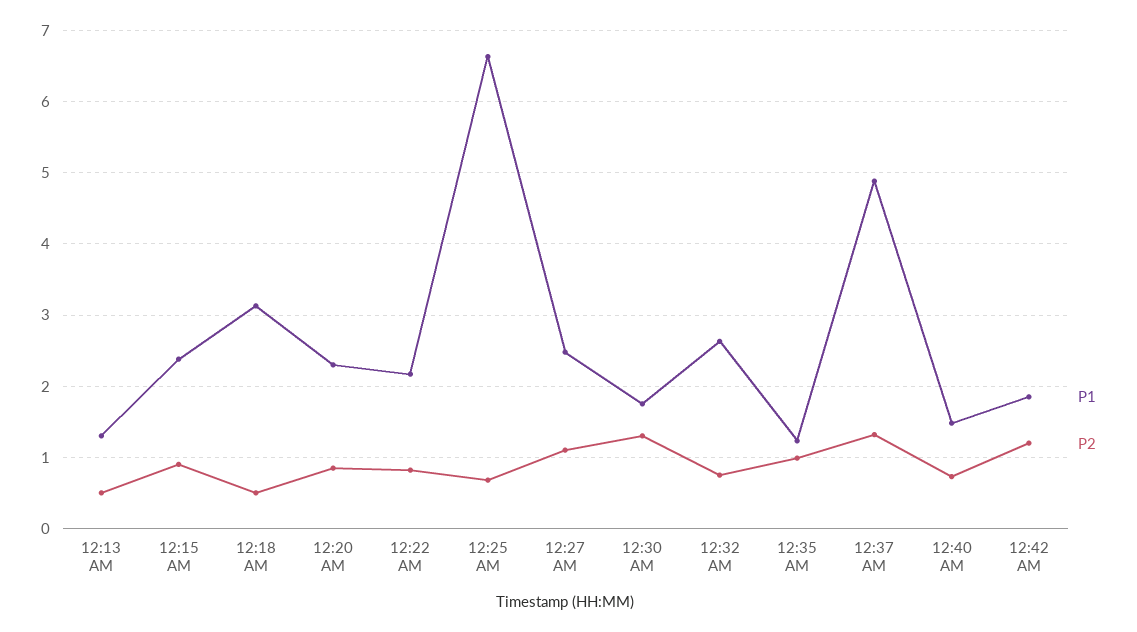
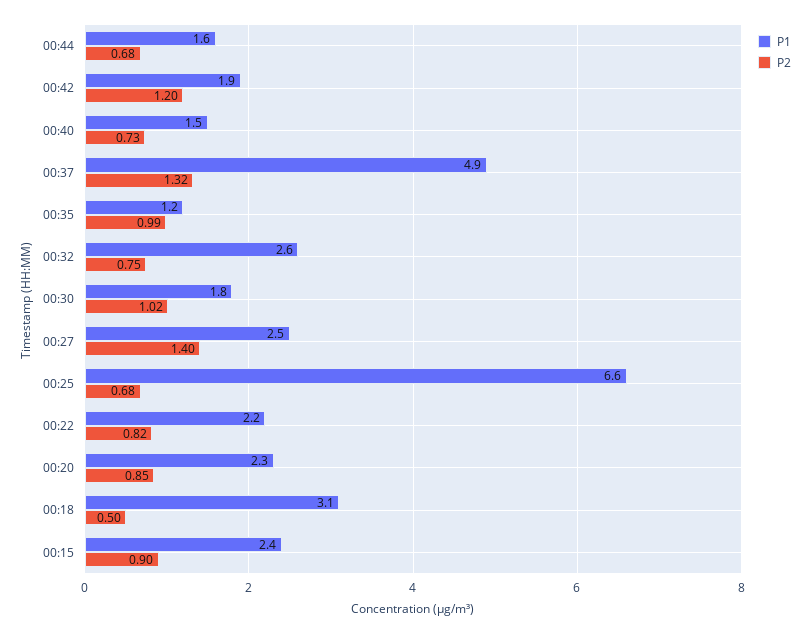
P1, 12:13 AM: 1.3 -> none
P2, 12:13 AM: 0.5 -> none
P2, 12:27 AM: 1.1 -> 1.4
P2, 12:30 AM: 1.3 -> 1.02
P1, 00:44: none -> 1.6
P2, 00:44: none -> 0.68

